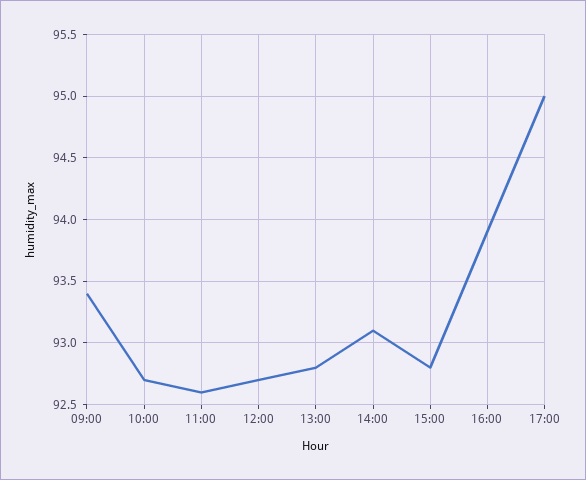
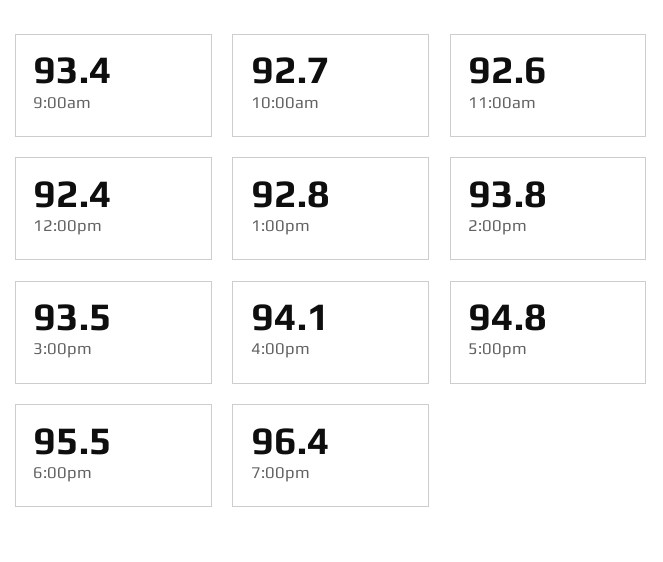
12:00: 92.7 -> 92.4
14:00: 93.1 -> 93.8
15:00: 92.8 -> 93.5
16:00: 93.9 -> 94.1
17:00: 95 -> 94.8
6:00pm: none -> 95.5
7:00pm: none -> 96.4

